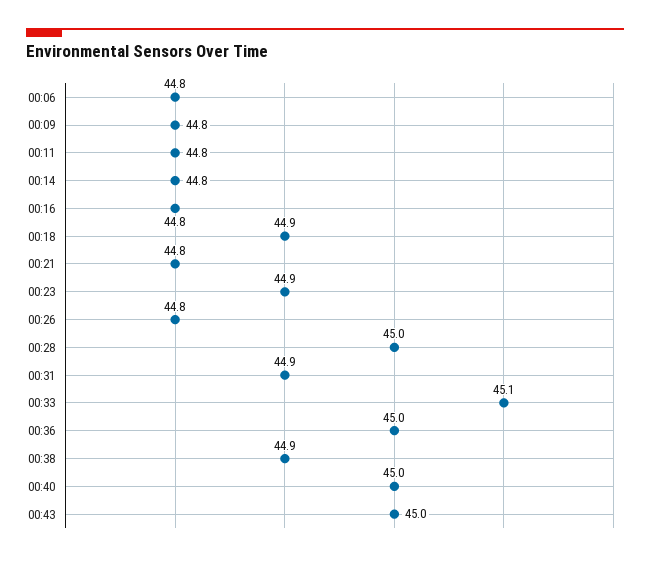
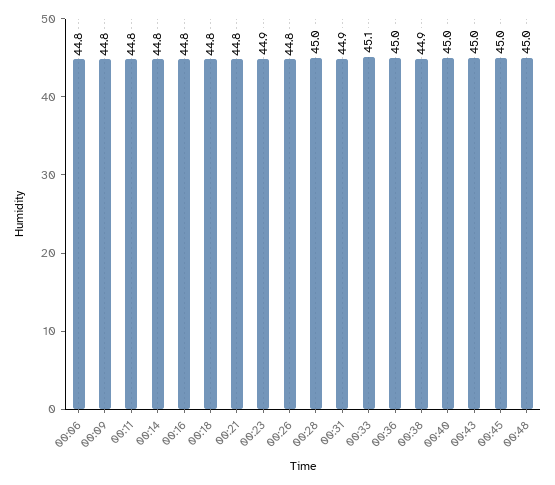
00:18: 44.9 -> 44.8
00:45: none -> 45
00:48: none -> 45

